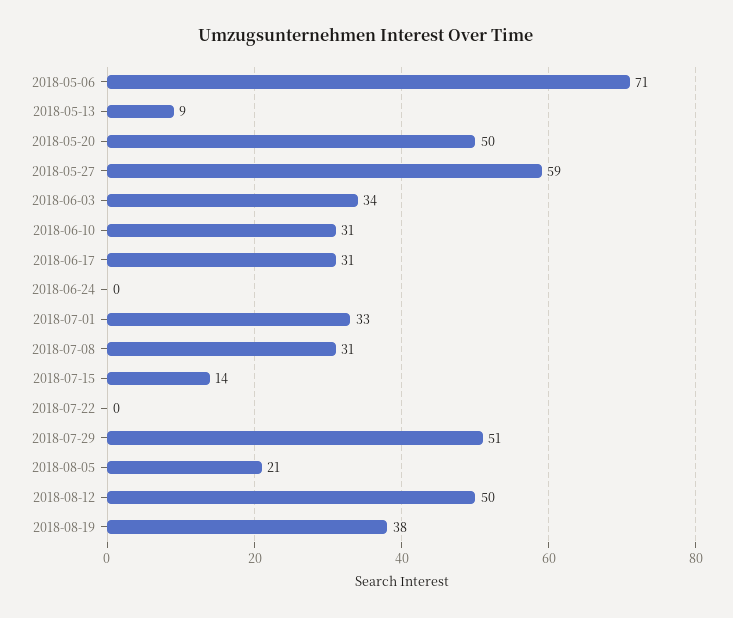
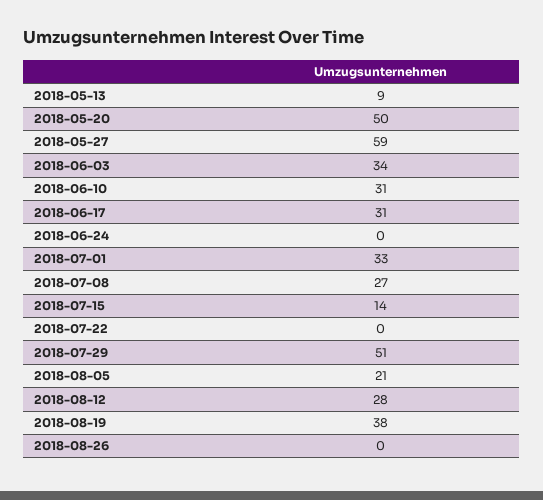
2018-05-06: 71 -> none
2018-07-08: 31 -> 27
2018-08-12: 50 -> 28
2018-08-26: none -> 0

